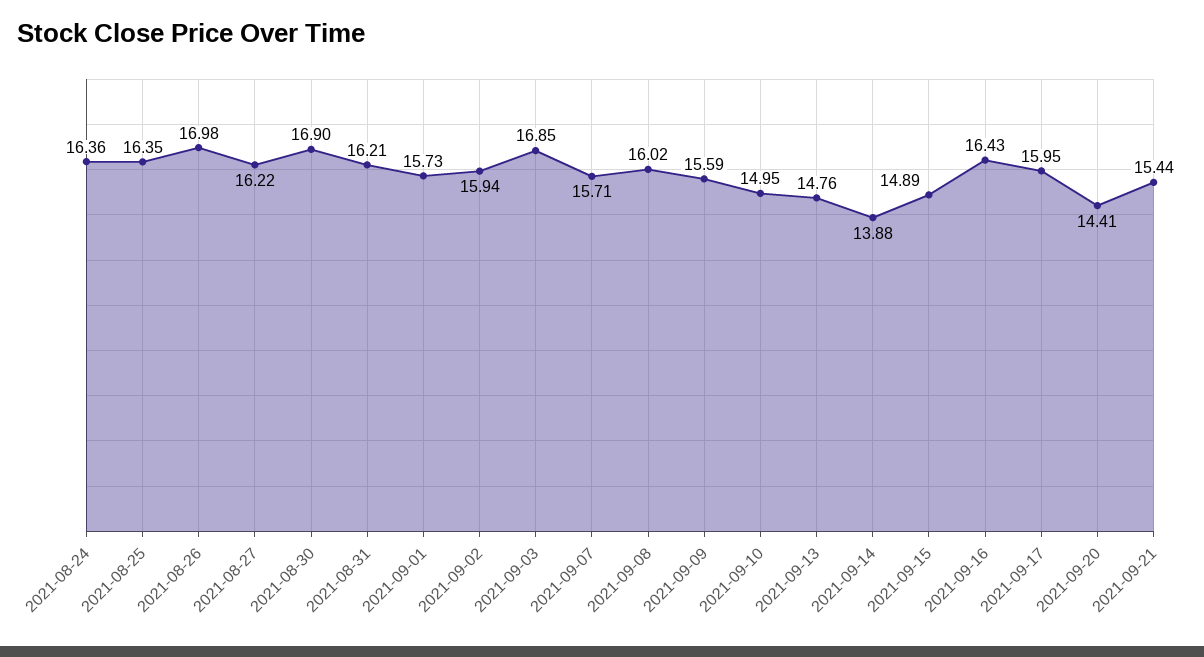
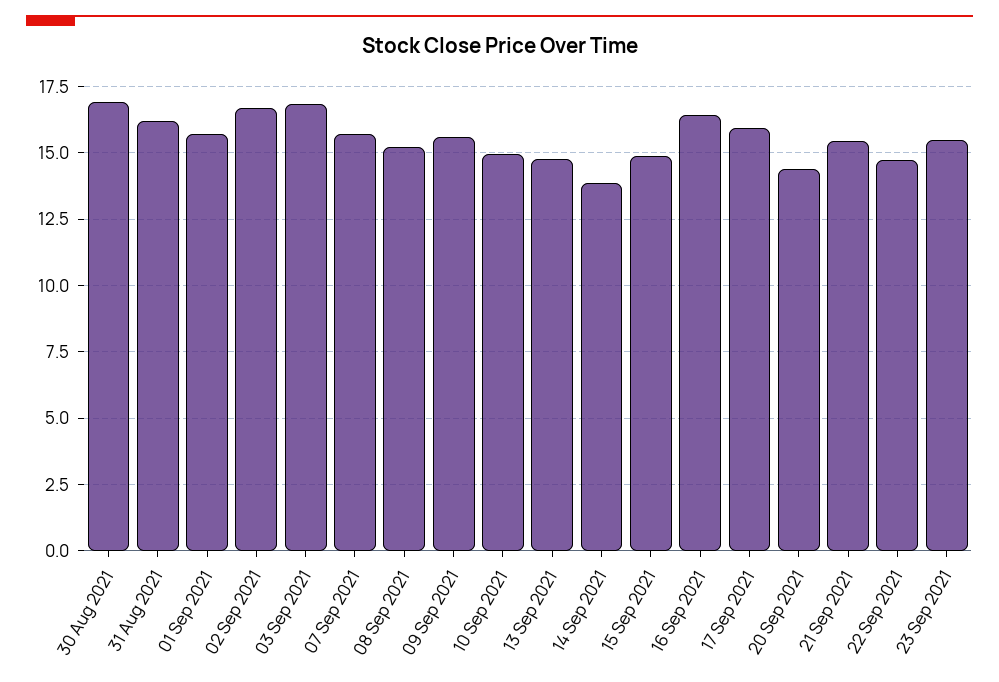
2021-08-24: 16.36 -> none
2021-08-25: 16.35 -> none
2021-08-26: 16.98 -> none
2021-08-27: 16.22 -> none
2021-09-02: 15.94 -> 16.75
2021-09-08: 16.02 -> 15.25
22 Sep 2021: none -> 14.75
23 Sep 2021: none -> 15.5

